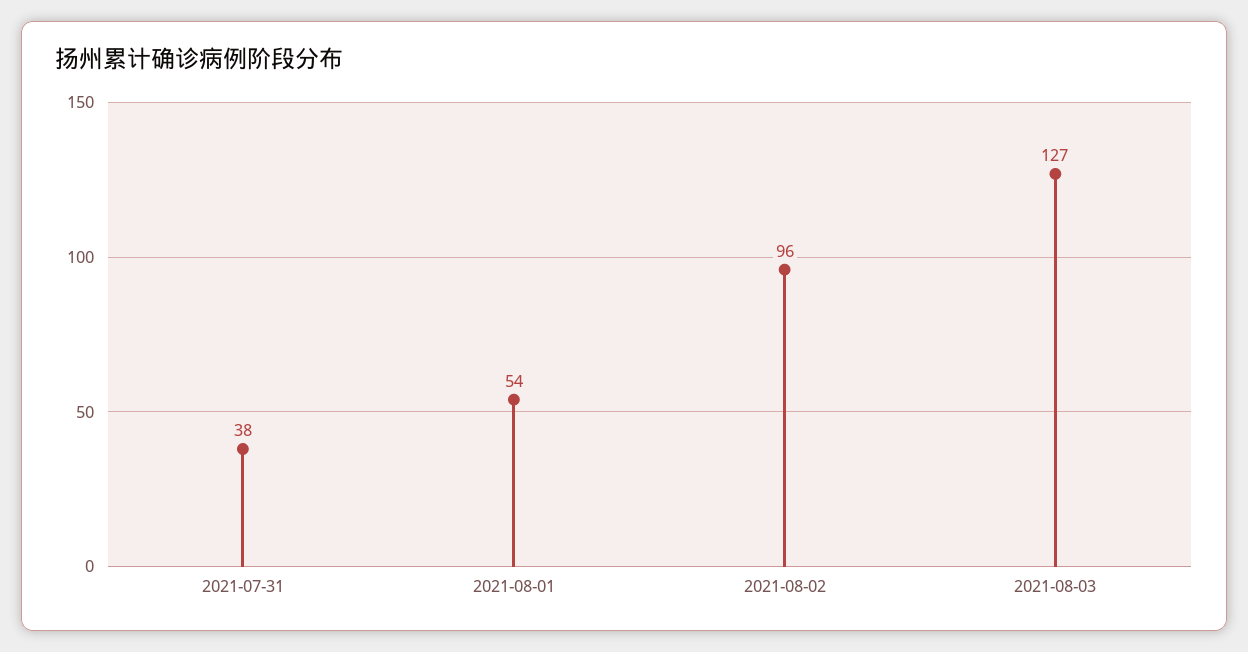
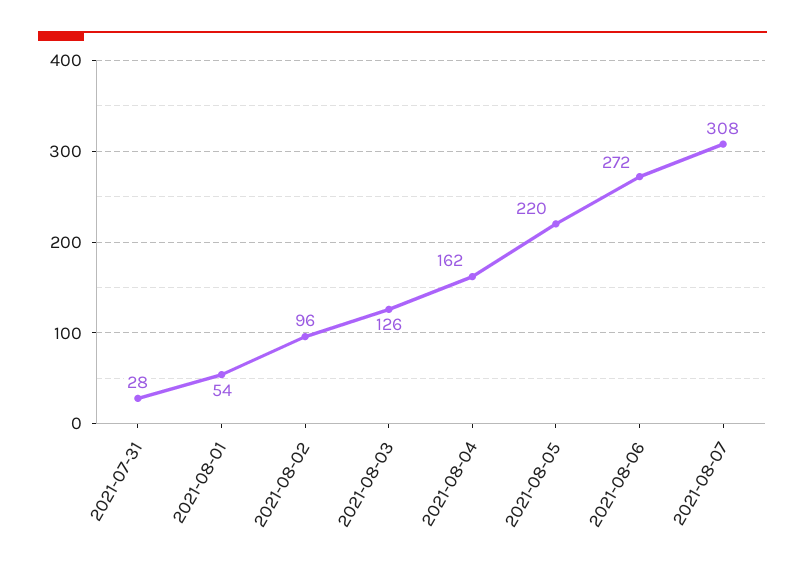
2021-07-31: 38 -> 28
2021-08-03: 127 -> 126
2021-08-04: none -> 162
2021-08-05: none -> 220
2021-08-06: none -> 272
2021-08-07: none -> 308

